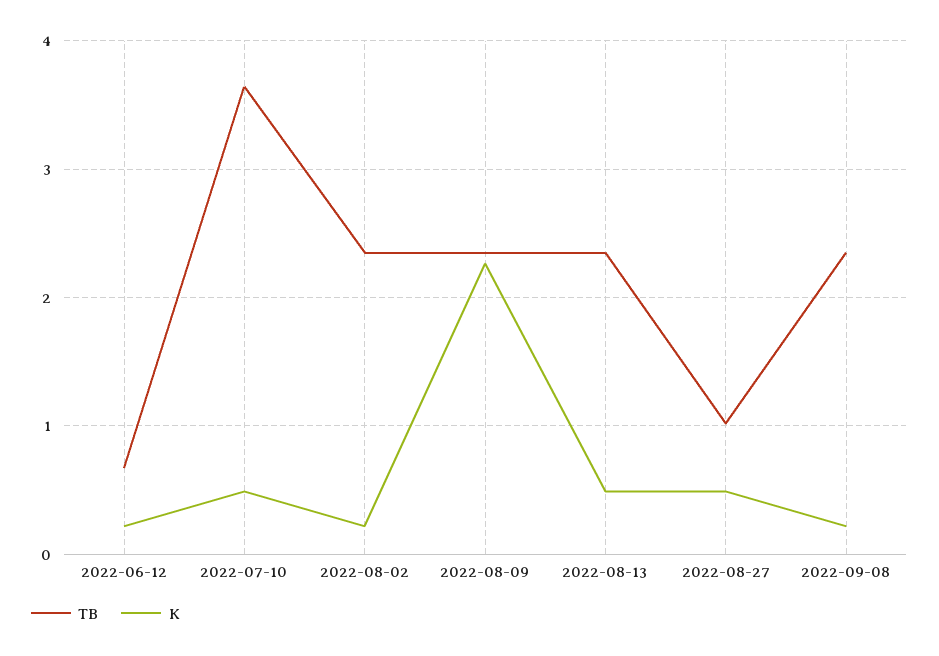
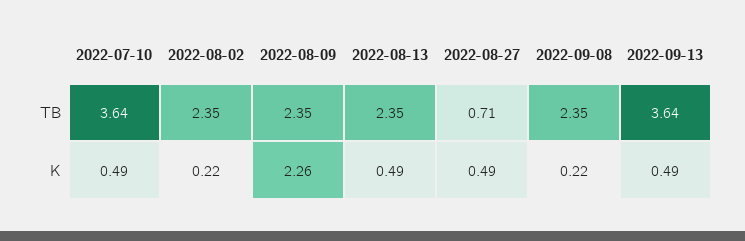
TB, 2022-06-12: 0.7 -> none
K, 2022-06-12: 0.2 -> none
TB, 2022-08-27: 1 -> 0.71
TB, 2022-09-13: none -> 3.64
K, 2022-09-13: none -> 0.49

